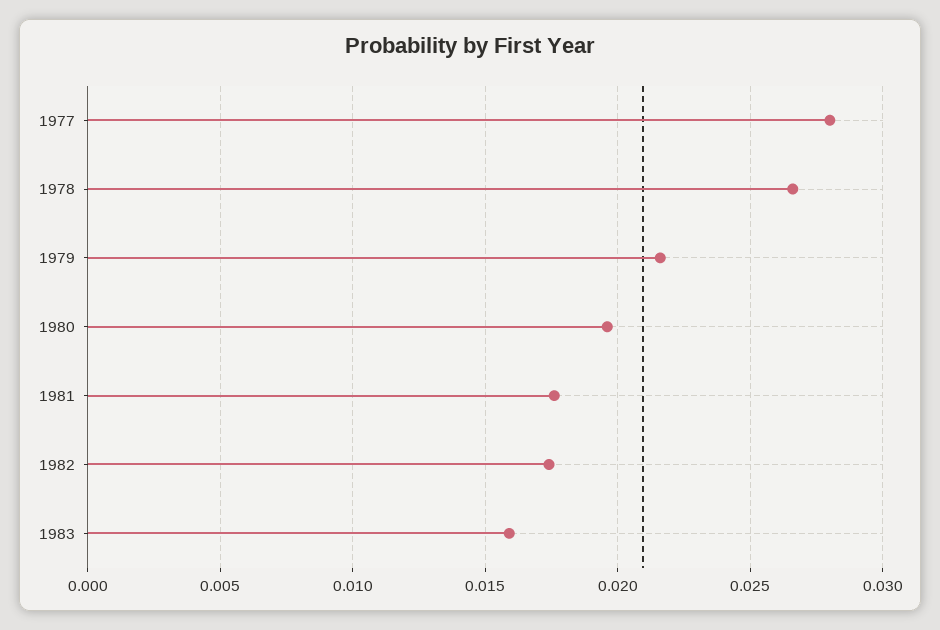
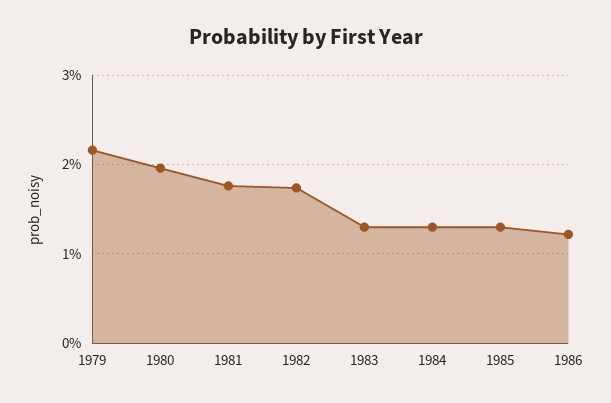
1977: 0.028 -> none
1978: 0.0265 -> none
1983: 0.016 -> 0.013
1984: none -> 0.013
1985: none -> 0.013
1986: none -> 0.012

